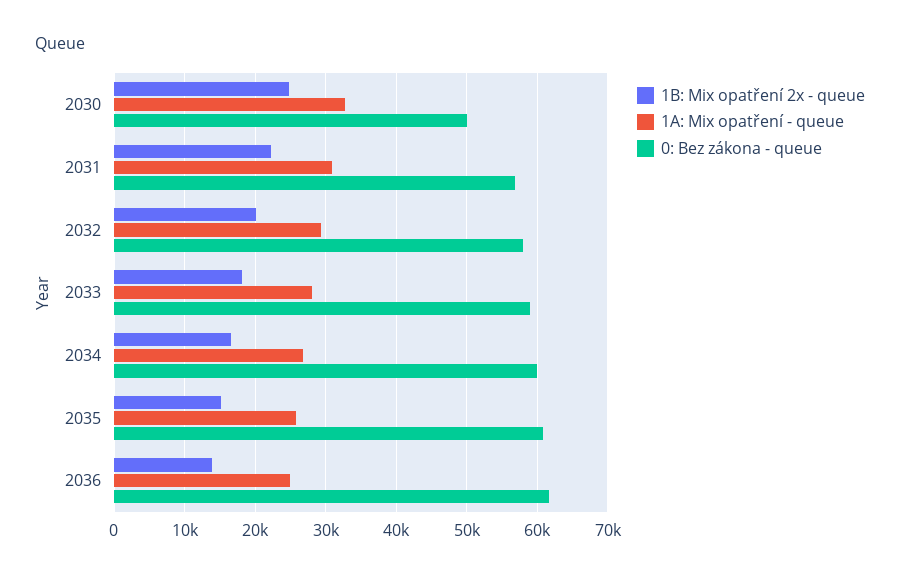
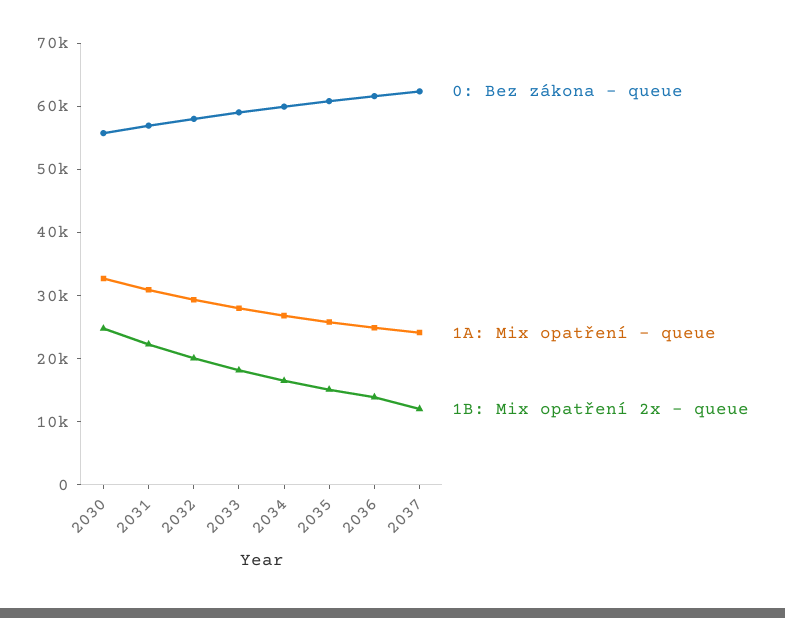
0: Bez zákona - queue, 2030: 50000 -> 56000
0: Bez zákona - queue, 2037: none -> 62000
1A: Mix opatření - queue, 2037: none -> 24000
1B: Mix opatření 2x - queue, 2037: none -> 12000

